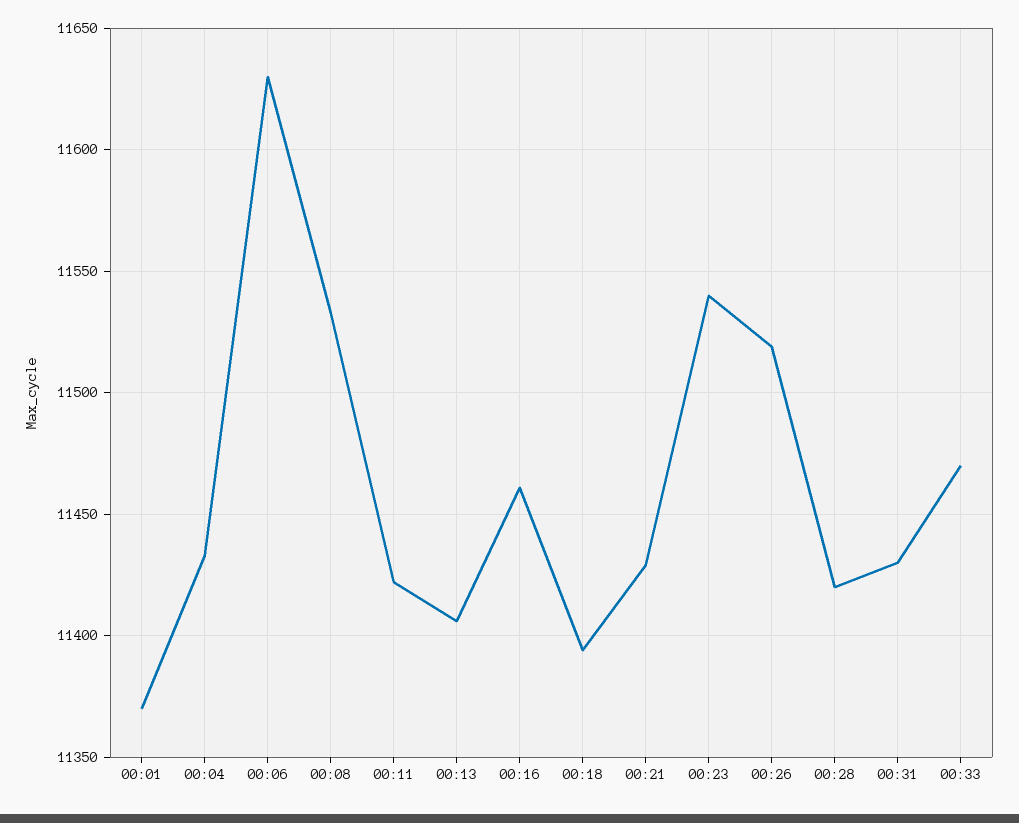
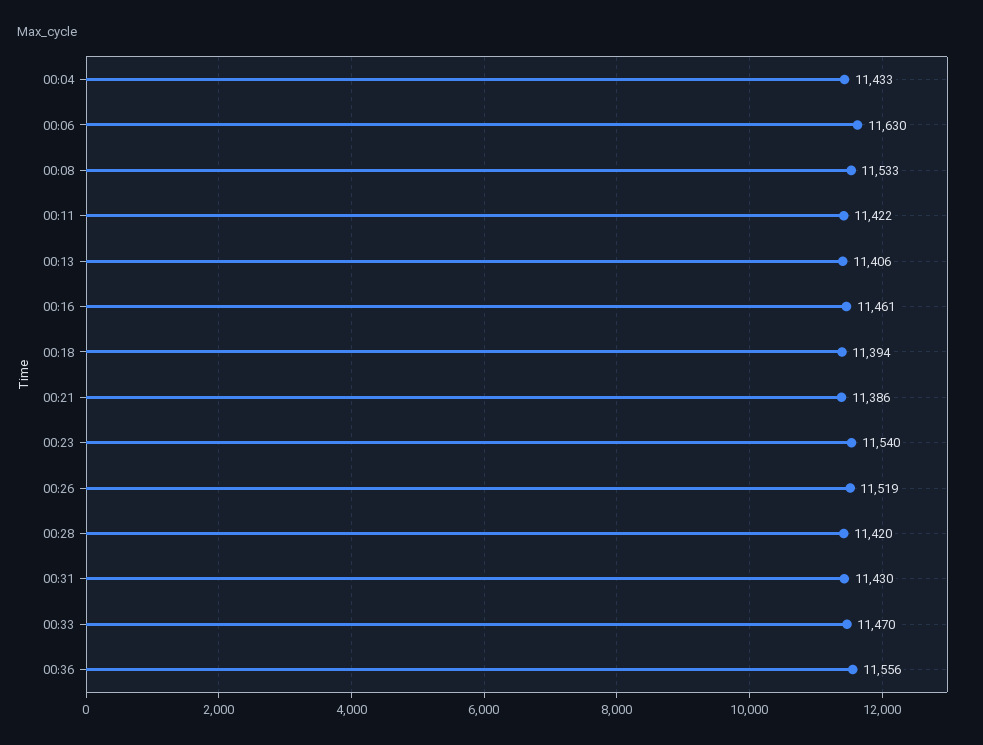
00:01: 11370 -> none
00:21: 11430 -> 11386
00:36: none -> 11556

